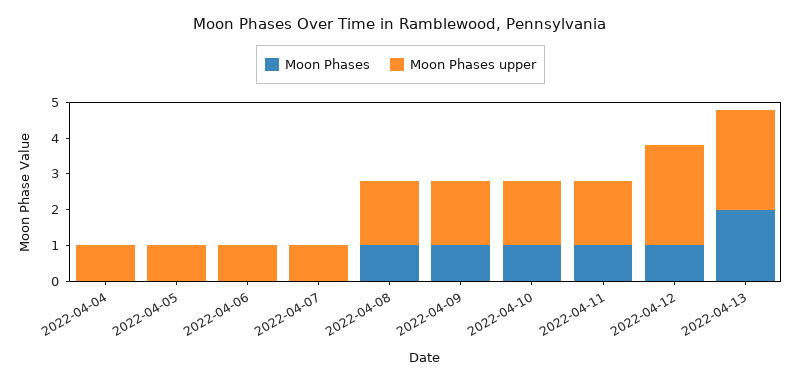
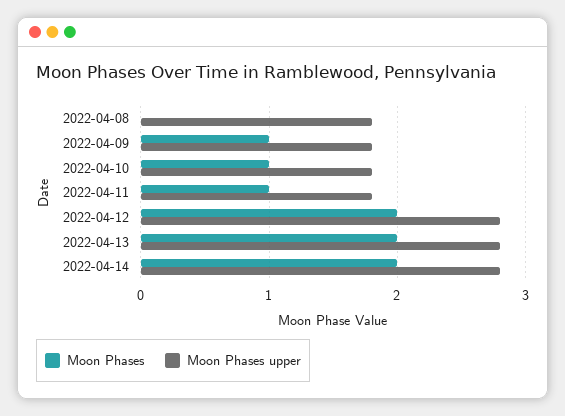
Moon Phases, 2022-04-04: 0 -> none
Moon Phases upper, 2022-04-04: 1 -> none
Moon Phases, 2022-04-05: 0 -> none
Moon Phases upper, 2022-04-05: 1 -> none
Moon Phases, 2022-04-06: 0 -> none
Moon Phases upper, 2022-04-06: 1 -> none
Moon Phases, 2022-04-07: 0 -> none
Moon Phases upper, 2022-04-07: 1 -> none
Moon Phases, 2022-04-08: 1 -> 0
Moon Phases, 2022-04-12: 1 -> 2
Moon Phases, 2022-04-14: none -> 2
Moon Phases upper, 2022-04-14: none -> 2.8

